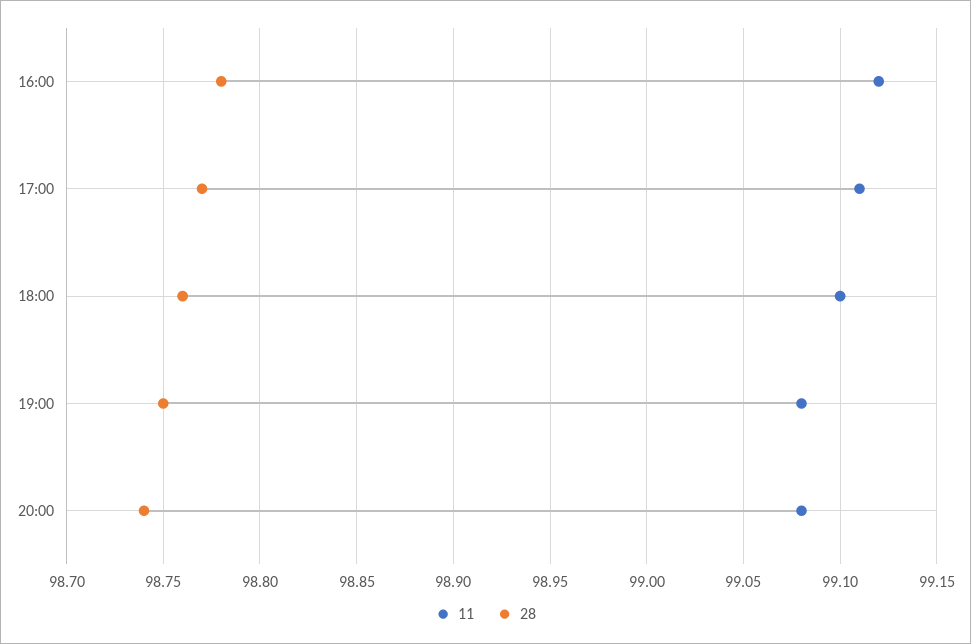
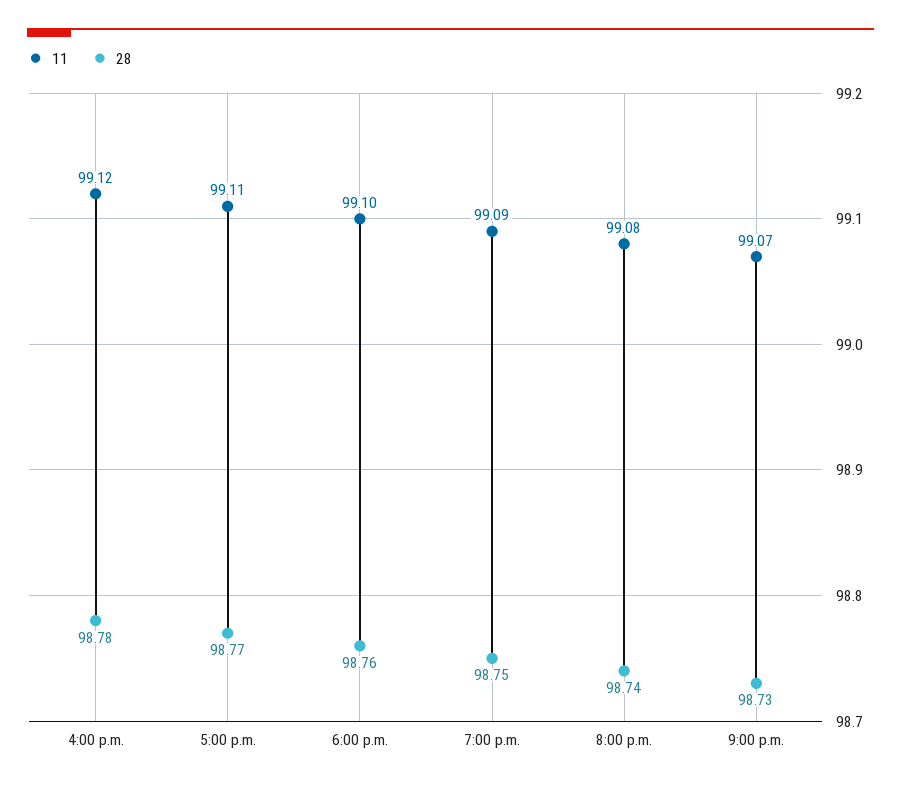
11, 19:00: 99.08 -> 99.09
11, 9:00 p.m.: none -> 99.07
28, 9:00 p.m.: none -> 98.73

